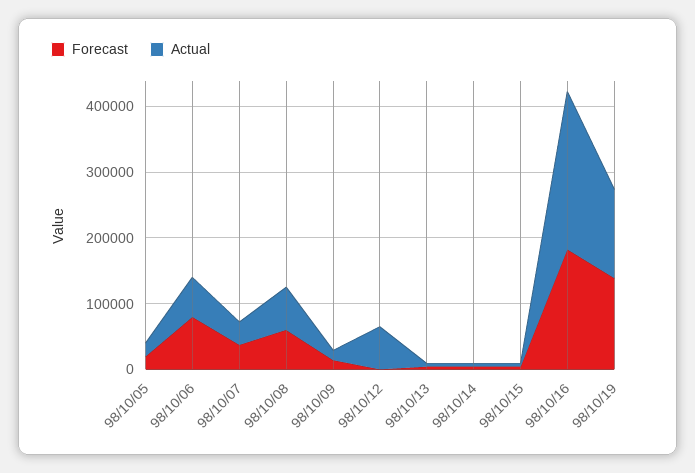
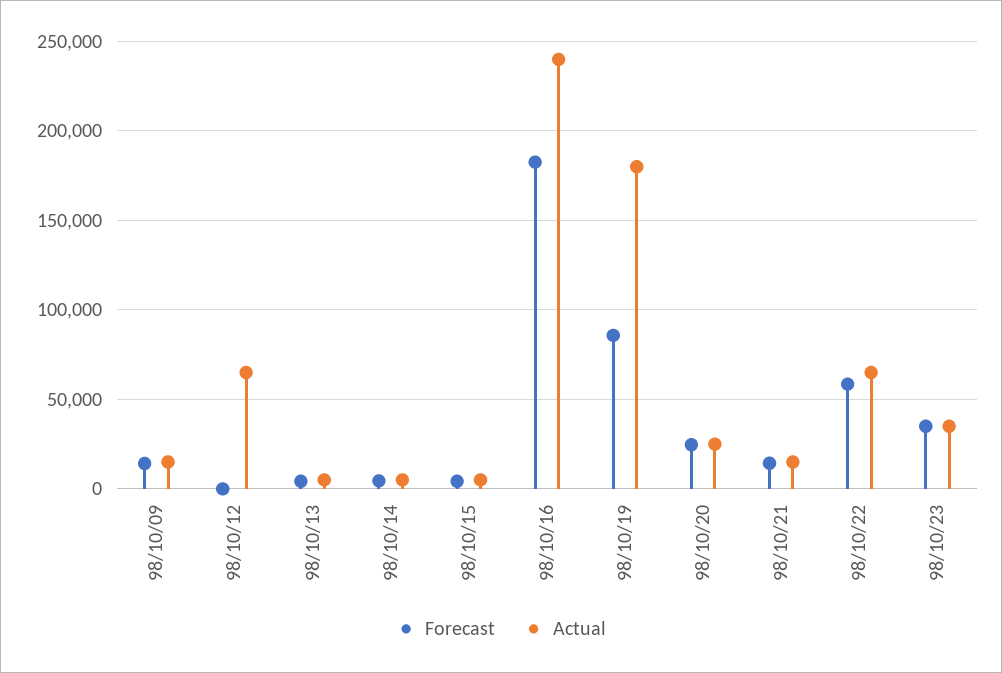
Forecast, 98/10/05: 20000 -> none
Actual, 98/10/05: 20000 -> none
Forecast, 98/10/06: 80000 -> none
Actual, 98/10/06: 60000 -> none
Forecast, 98/10/07: 40000 -> none
Actual, 98/10/07: 40000 -> none
Forecast, 98/10/08: 60000 -> none
Actual, 98/10/08: 60000 -> none
Forecast, 98/10/19: 140000 -> 85000
Actual, 98/10/19: 140000 -> 180000
Forecast, 98/10/20: none -> 25000
Actual, 98/10/20: none -> 25000
Forecast, 98/10/21: none -> 15000
Actual, 98/10/21: none -> 15000
Forecast, 98/10/22: none -> 60000
Actual, 98/10/22: none -> 65000
Forecast, 98/10/23: none -> 35000
Actual, 98/10/23: none -> 35000

